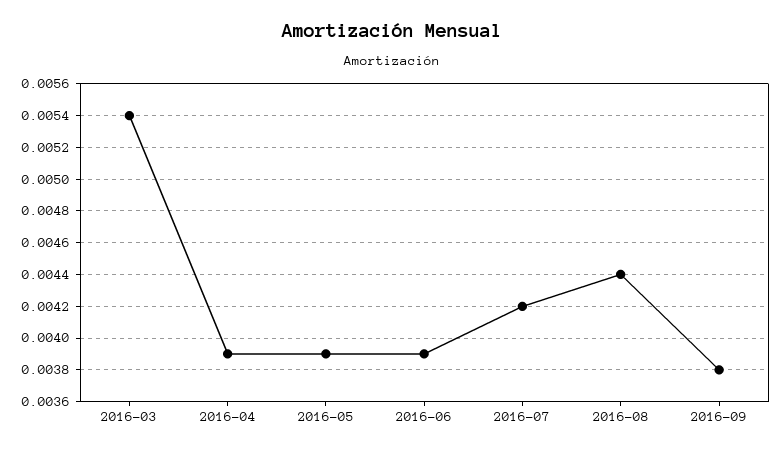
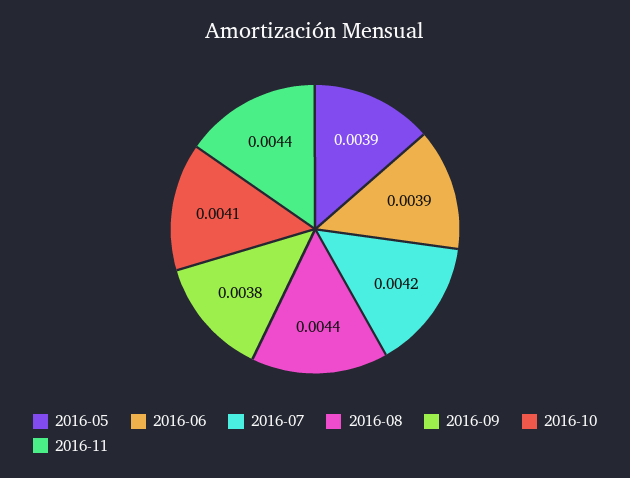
2016-03: 0.0054 -> none
2016-04: 0.0039 -> none
2016-10: none -> 0.0041
2016-11: none -> 0.0044

